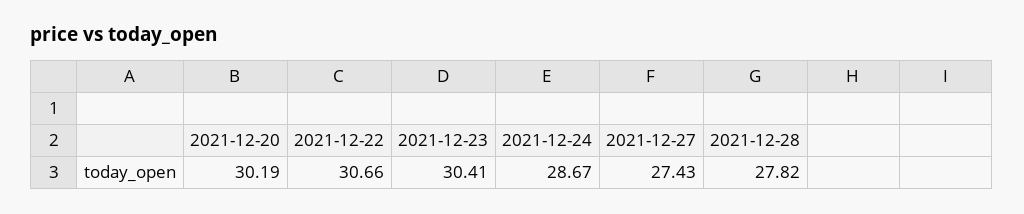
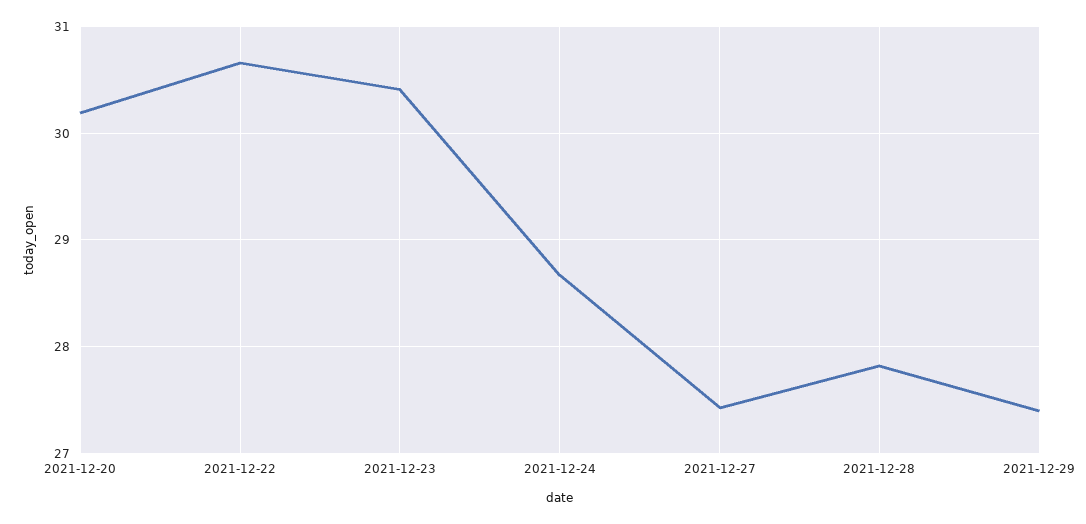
2021-12-29: none -> 27.4

